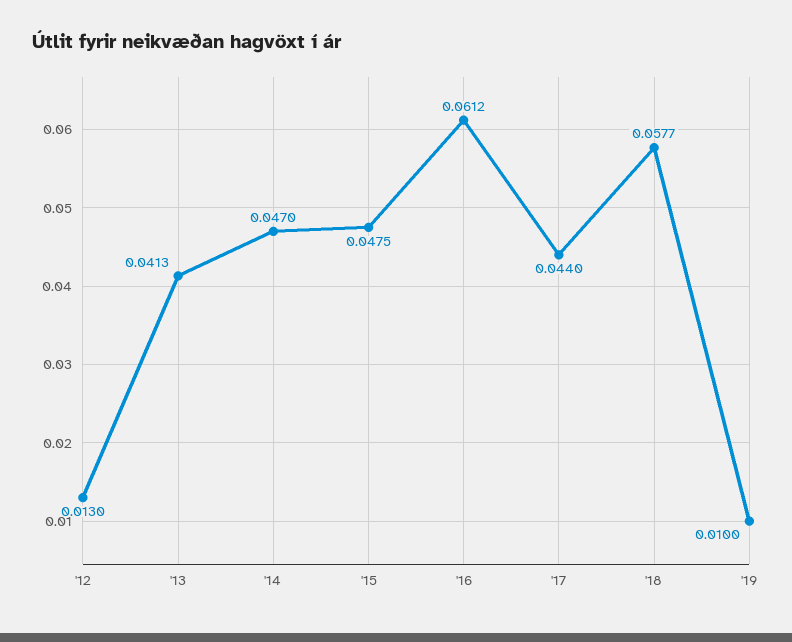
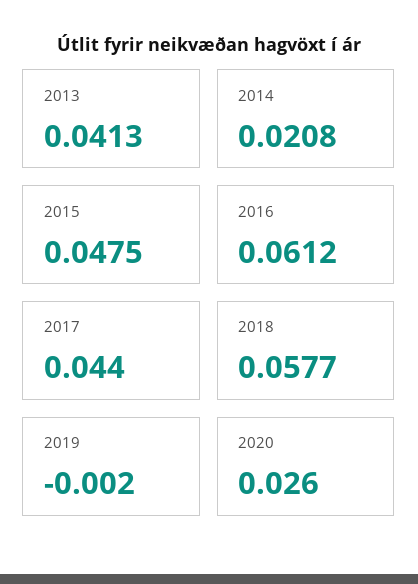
'12: 0.013 -> none
'14: 0.047 -> 0.0208
'19: 0.01 -> -0.002
2020: none -> 0.026

